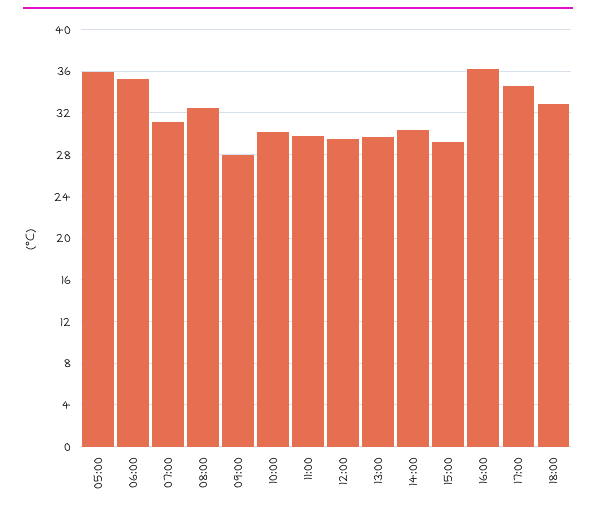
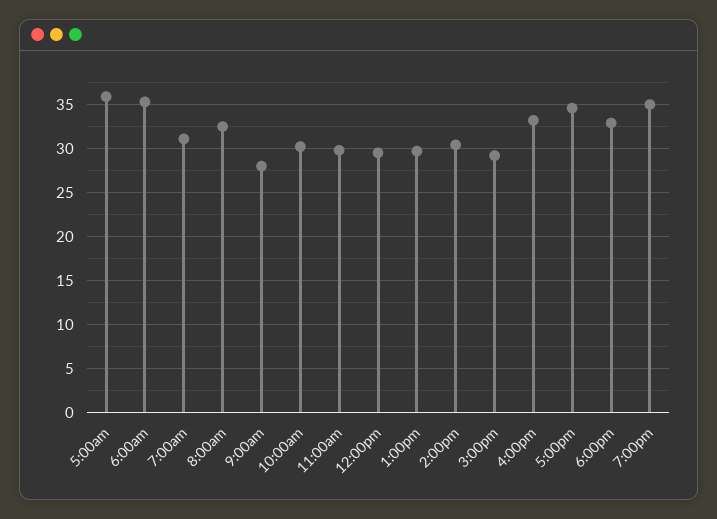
16:00: 36 -> 33
7:00pm: none -> 35

